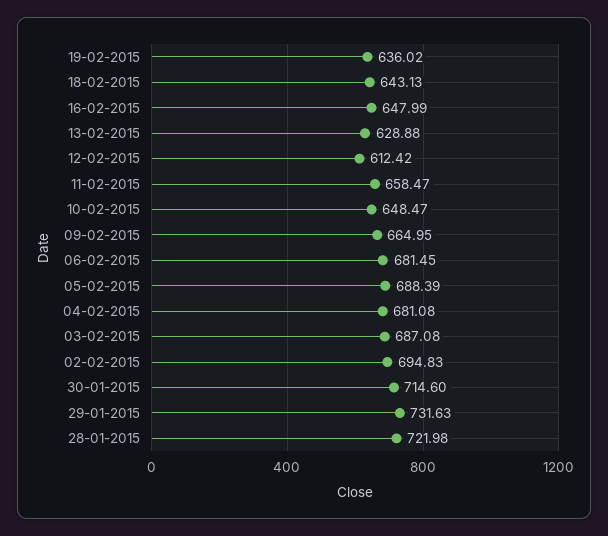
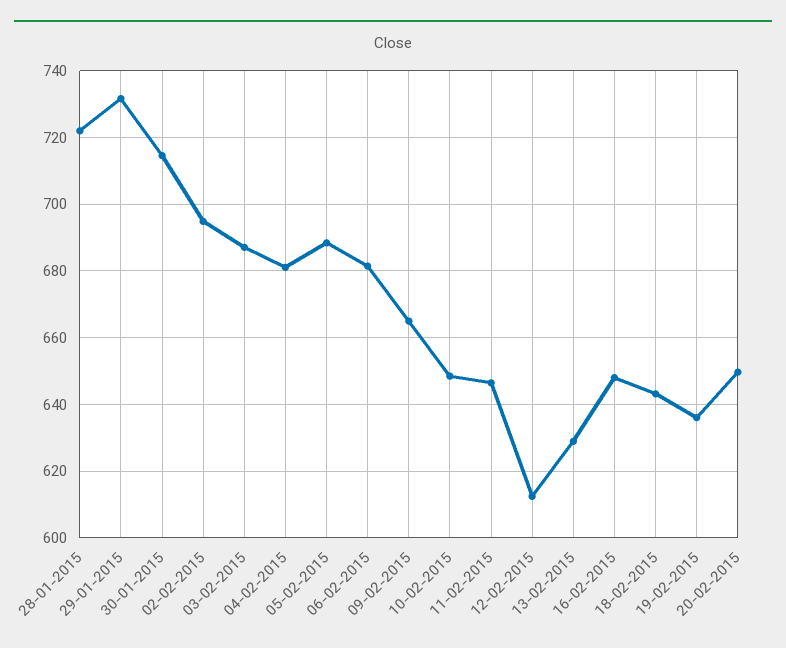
11-02-2015: 658.47 -> 646
20-02-2015: none -> 650

